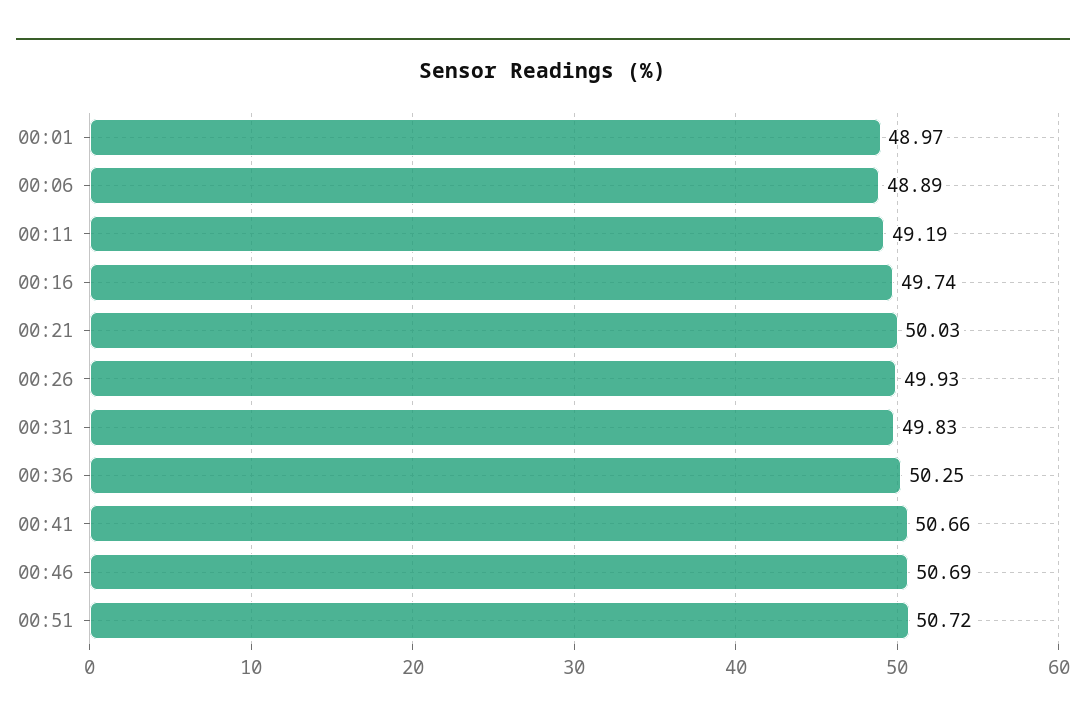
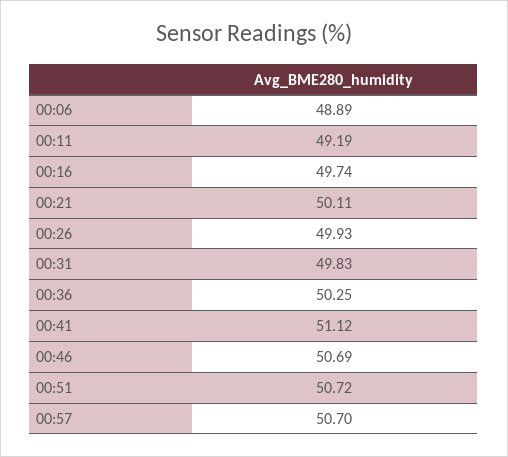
00:01: 48.97 -> none
00:21: 50.03 -> 50.11
00:41: 50.66 -> 51.12
00:57: none -> 50.7

